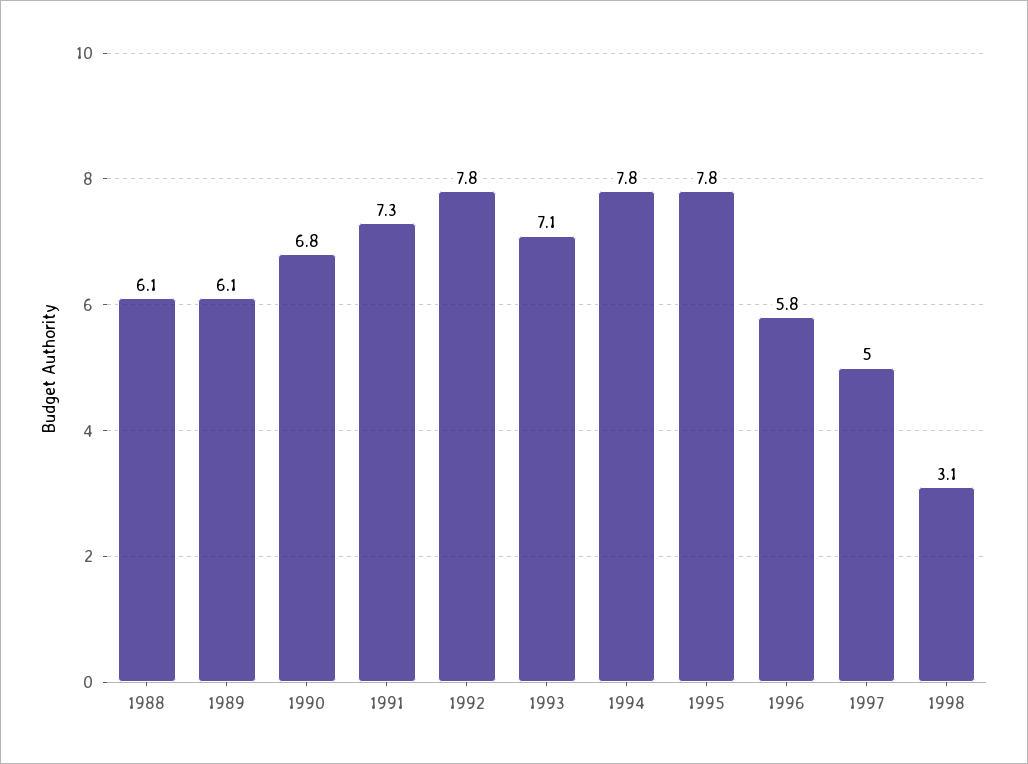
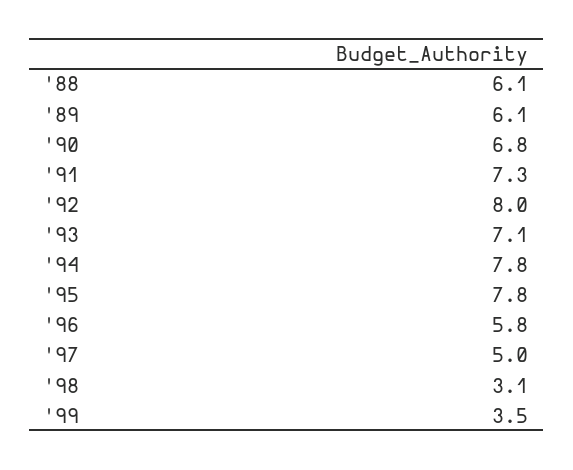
1992: 7.8 -> 8
'99: none -> 3.5

